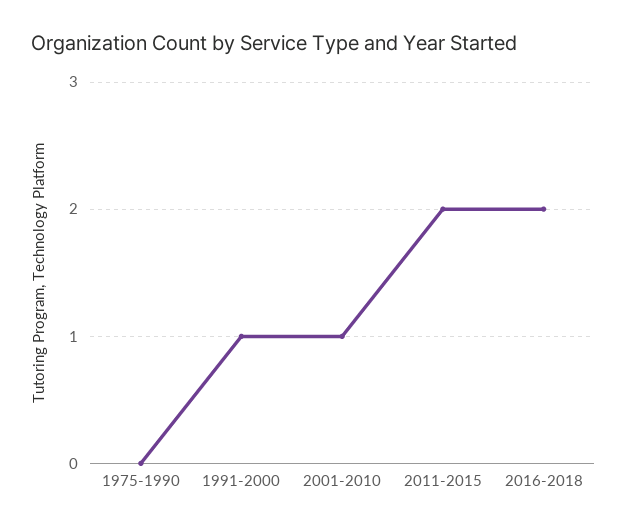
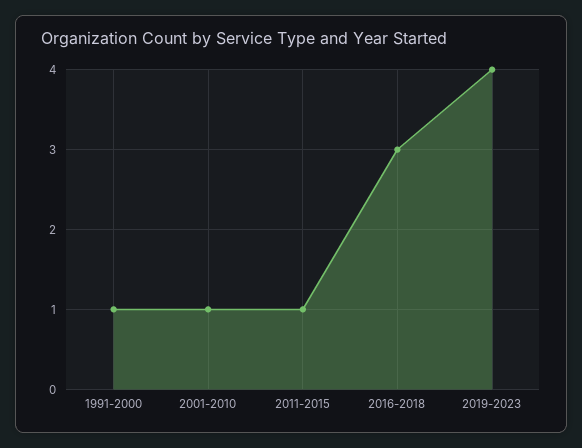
1975-1990: 0 -> none
2011-2015: 2 -> 1
2016-2018: 2 -> 3
2019-2023: none -> 4

